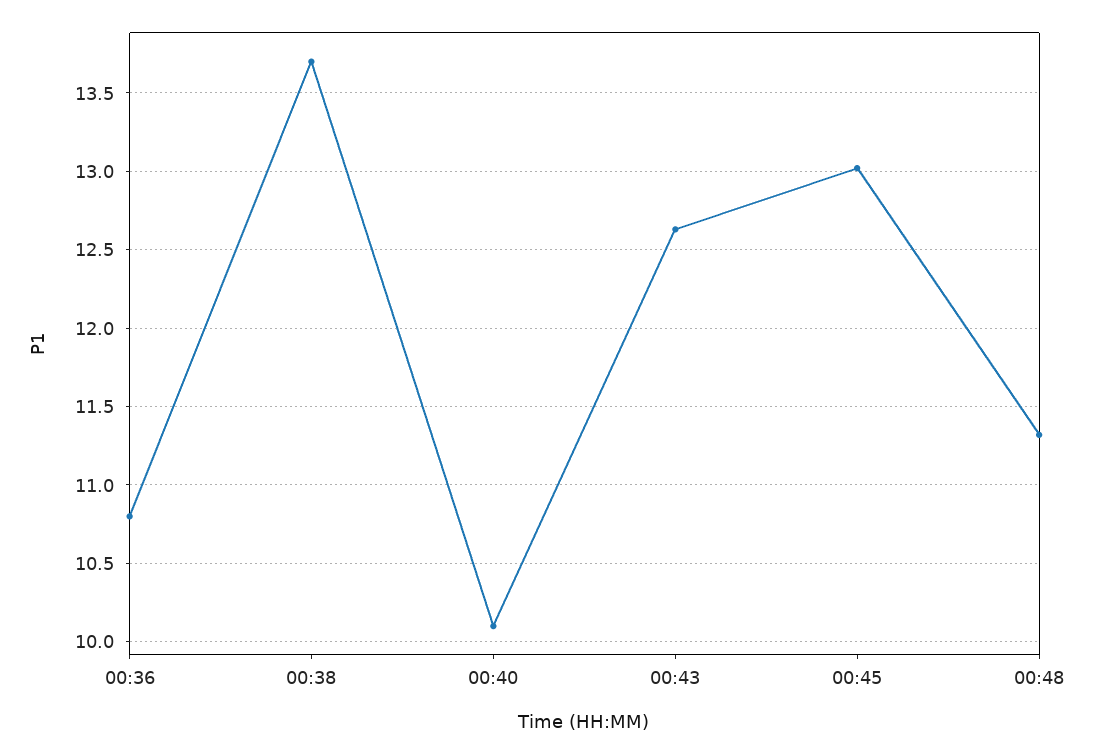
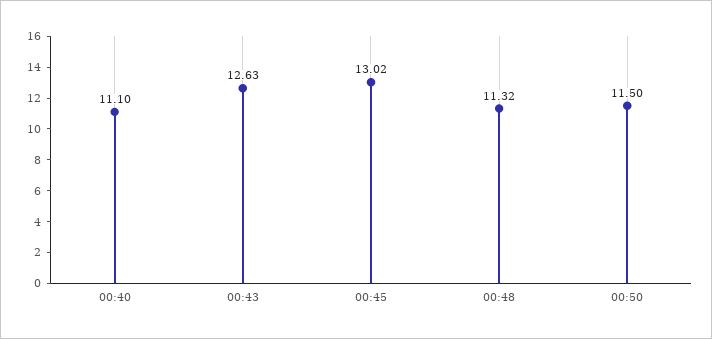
00:36: 10.8 -> none
00:38: 13.7 -> none
00:40: 10.1 -> 11.1
00:50: none -> 11.5

